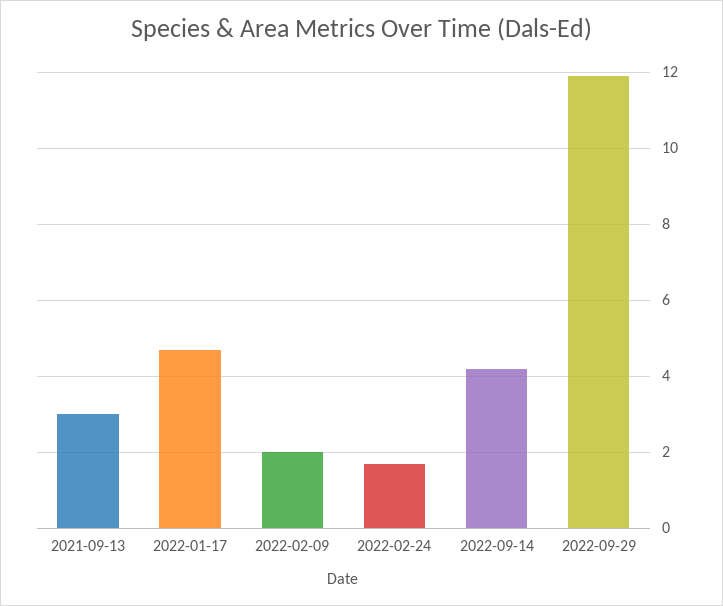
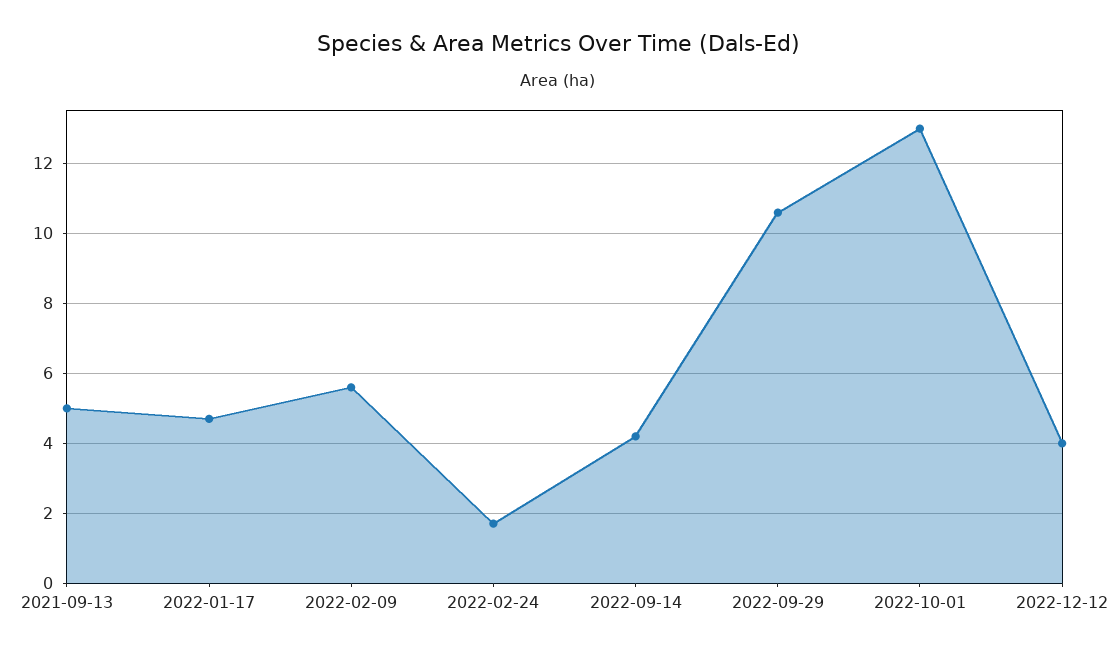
2021-09-13: 3 -> 5
2022-02-09: 2 -> 5.5
2022-09-29: 12 -> 10.5
2022-10-01: none -> 13
2022-12-12: none -> 4

